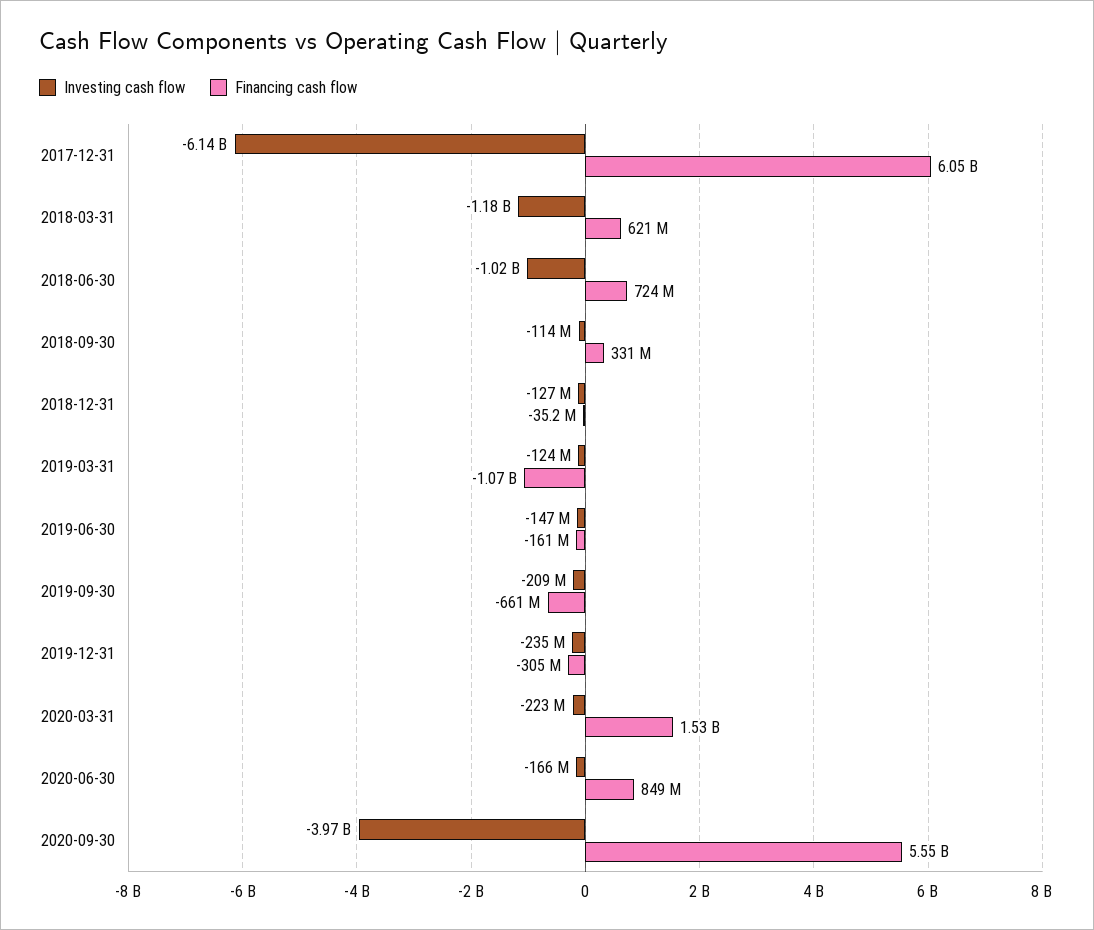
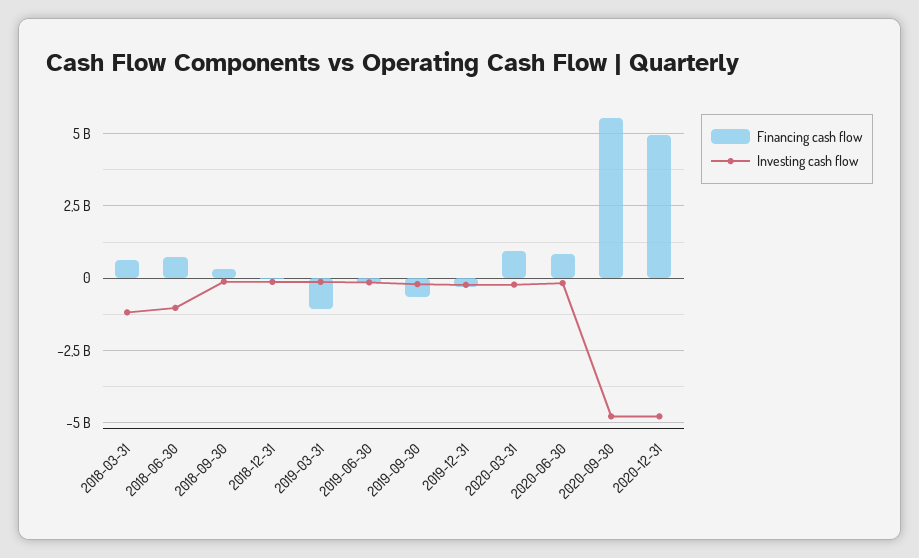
Investing cash flow, 2017-12-31: -6140000000 -> none
Financing cash flow, 2017-12-31: 6050000000 -> none
Financing cash flow, 2020-03-31: 1530000000 -> 1000000000
Investing cash flow, 2020-09-30: -3970000000 -> -4750000000
Financing cash flow, 2020-12-31: none -> 5000000000
Investing cash flow, 2020-12-31: none -> -4750000000

